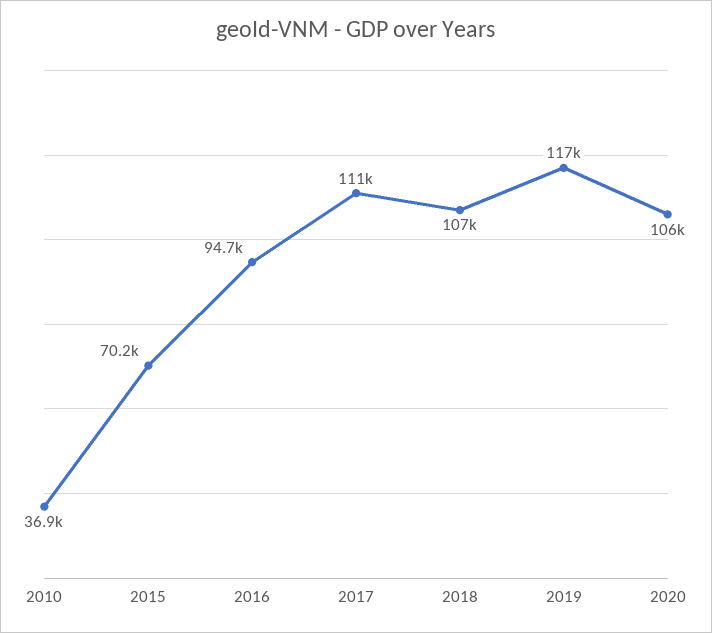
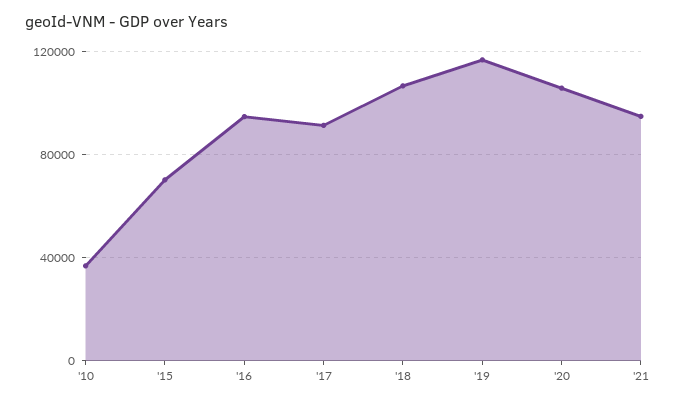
2017: 111000 -> 90000
'21: none -> 95000

